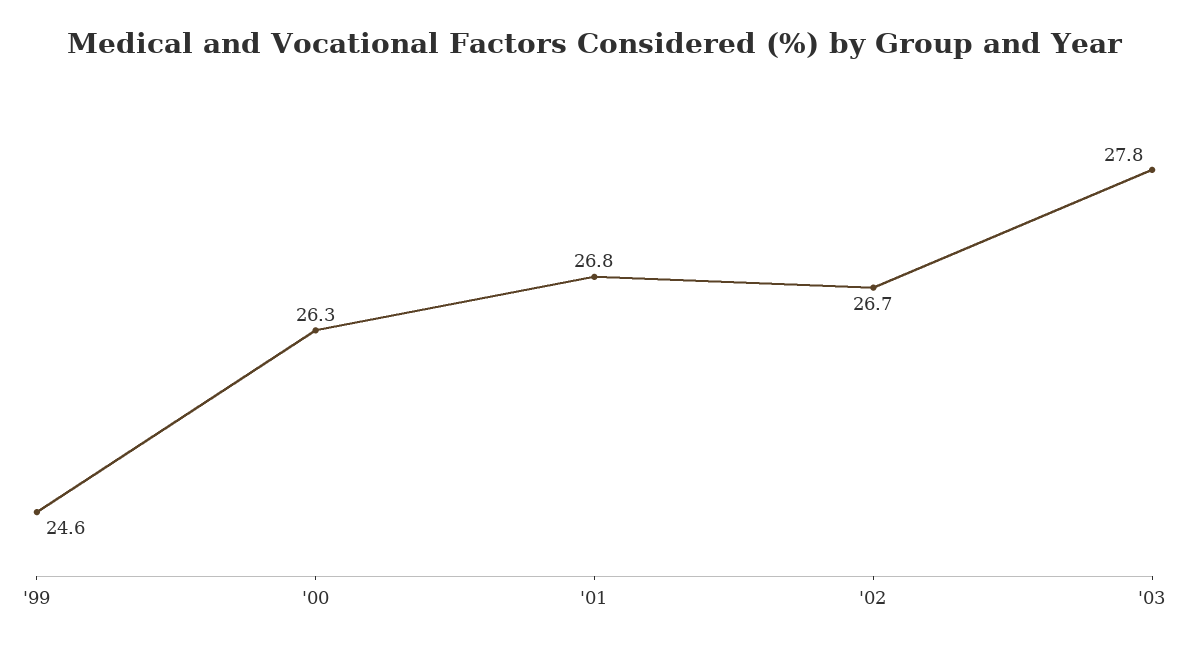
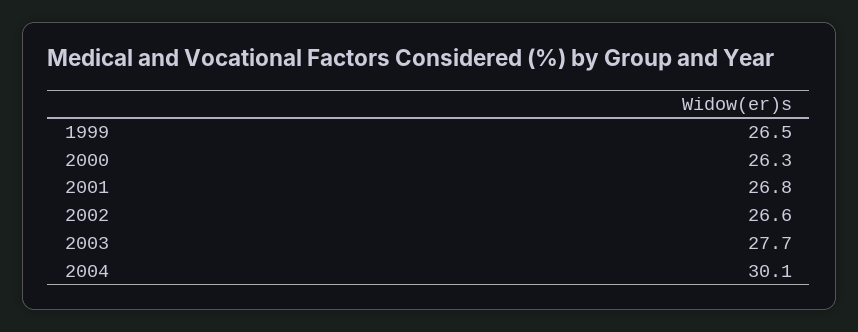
'99: 24.6 -> 26.5
'02: 26.7 -> 26.6
'03: 27.8 -> 27.7
2004: none -> 30.1

